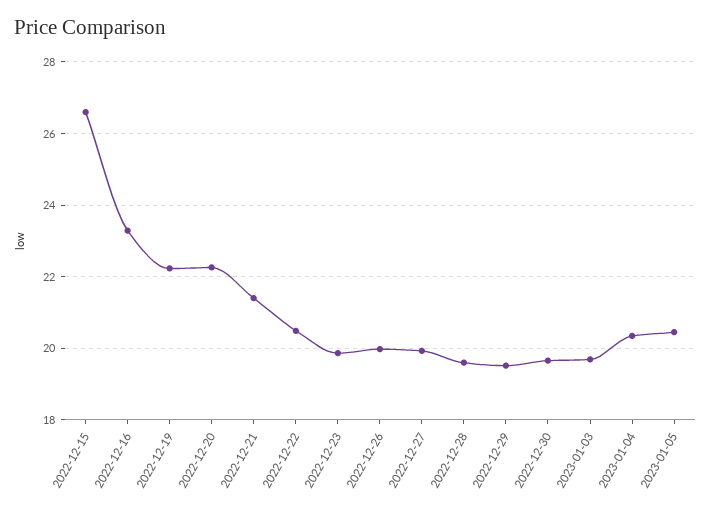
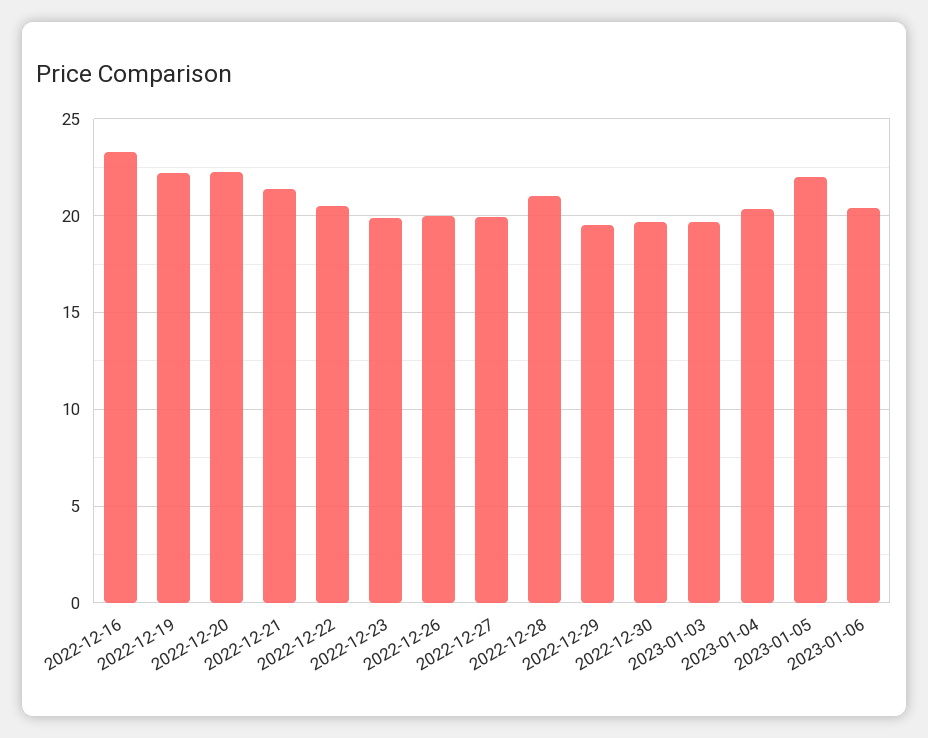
2022-12-15: 26.6 -> none
2022-12-28: 19.6 -> 21
2023-01-05: 20.4 -> 22
2023-01-06: none -> 20.5

